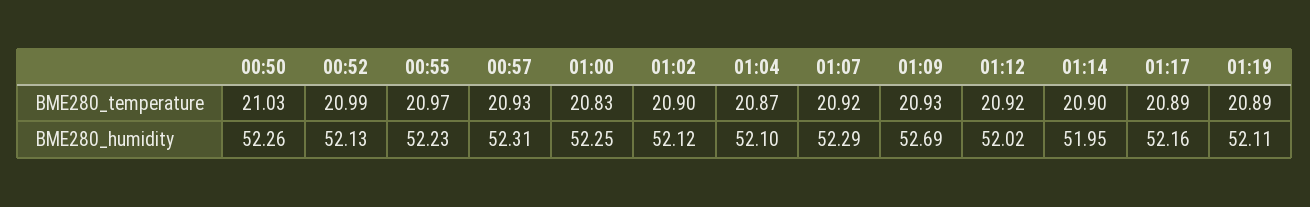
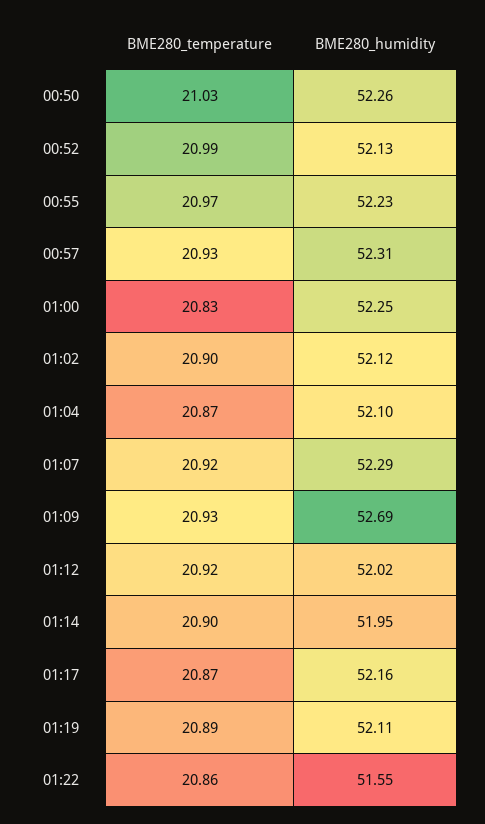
01:17, BME280_temperature: 20.89 -> 20.87
01:22, BME280_temperature: none -> 20.86
01:22, BME280_humidity: none -> 51.55

